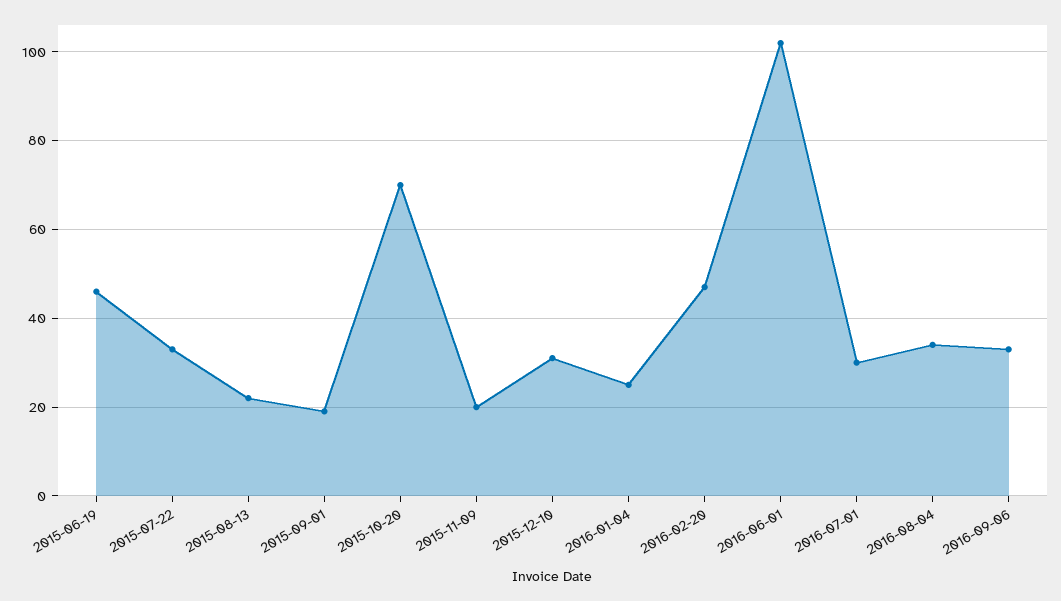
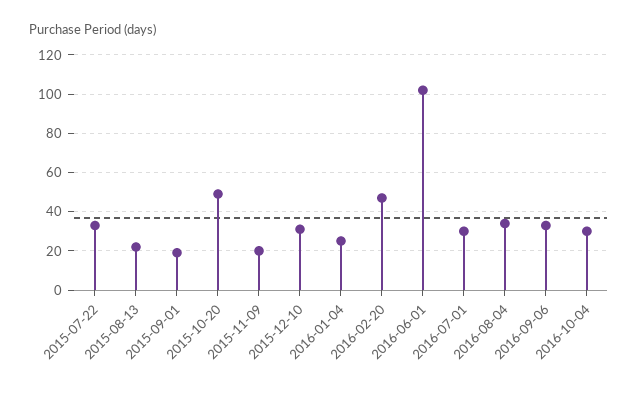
2015-06-19: 45 -> none
2015-10-20: 70 -> 50
2016-10-04: none -> 30

